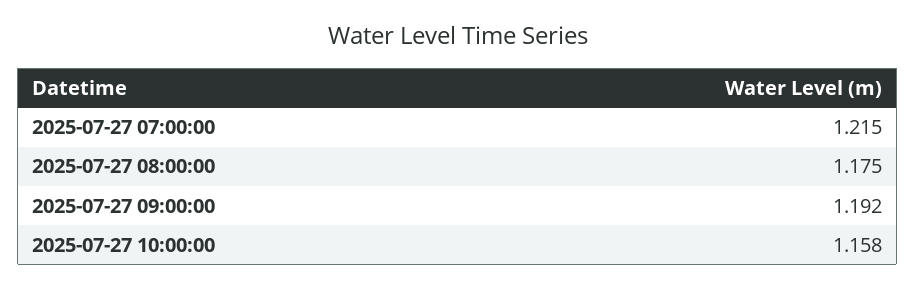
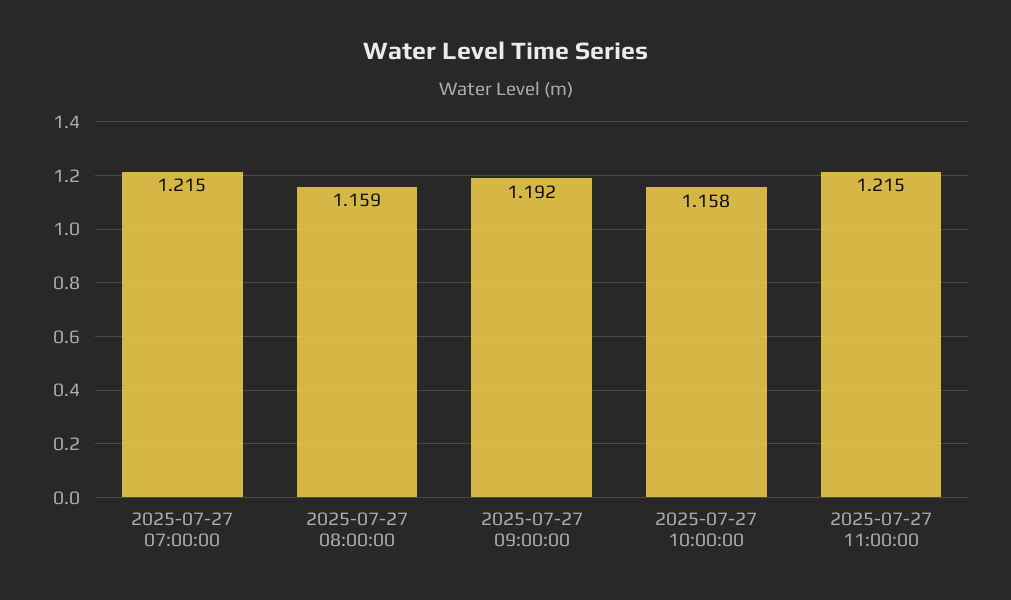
2025-07-27 08:00:00: 1.175 -> 1.159
2025-07-27 11:00:00: none -> 1.215

